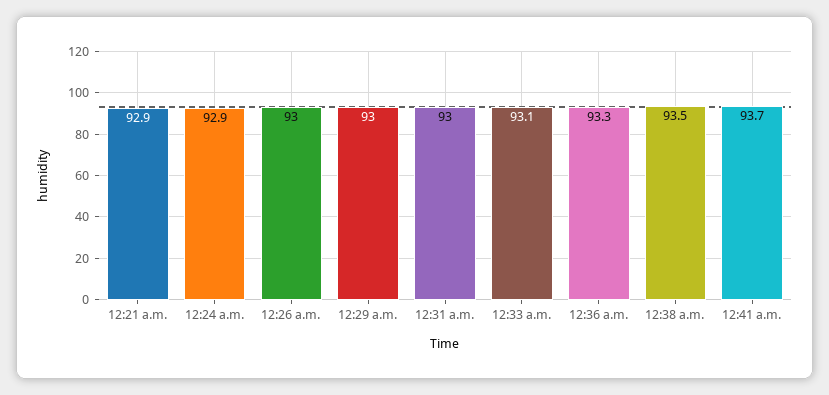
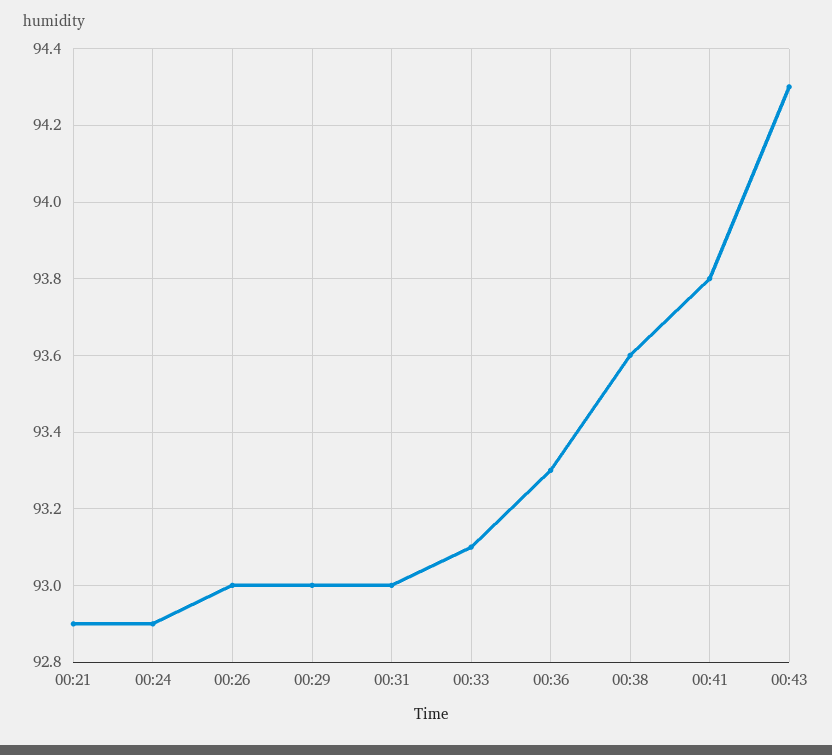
12:38 a.m.: 93.5 -> 93.6
12:41 a.m.: 93.7 -> 93.8
00:43: none -> 94.3

